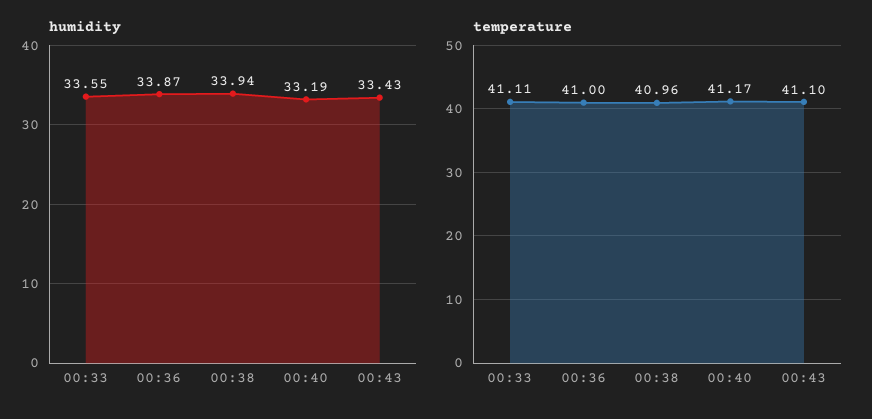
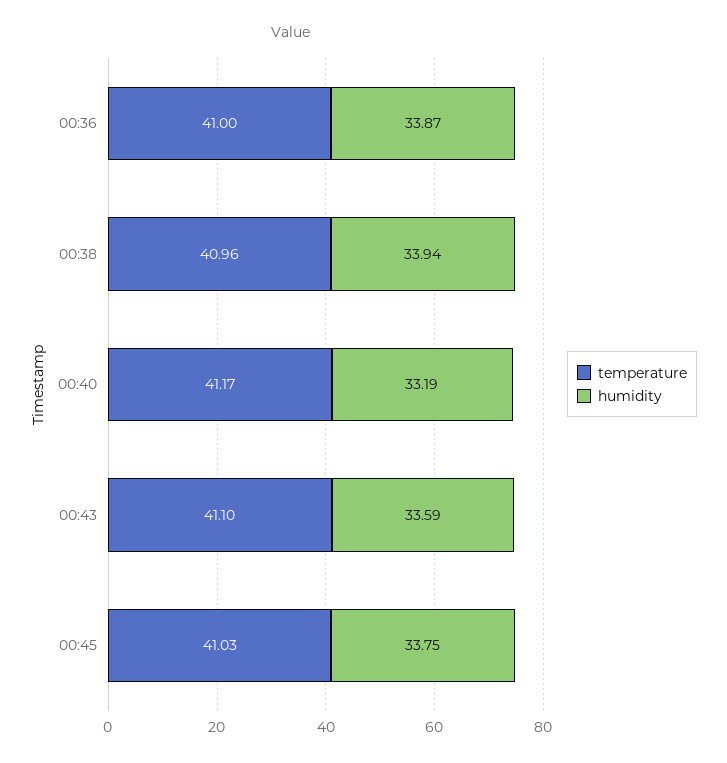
humidity, 00:33: 33.55 -> none
humidity, 00:43: 33.43 -> 33.59
temperature, 00:33: 41.11 -> none
temperature, 00:45: none -> 41.03
humidity, 00:45: none -> 33.75

